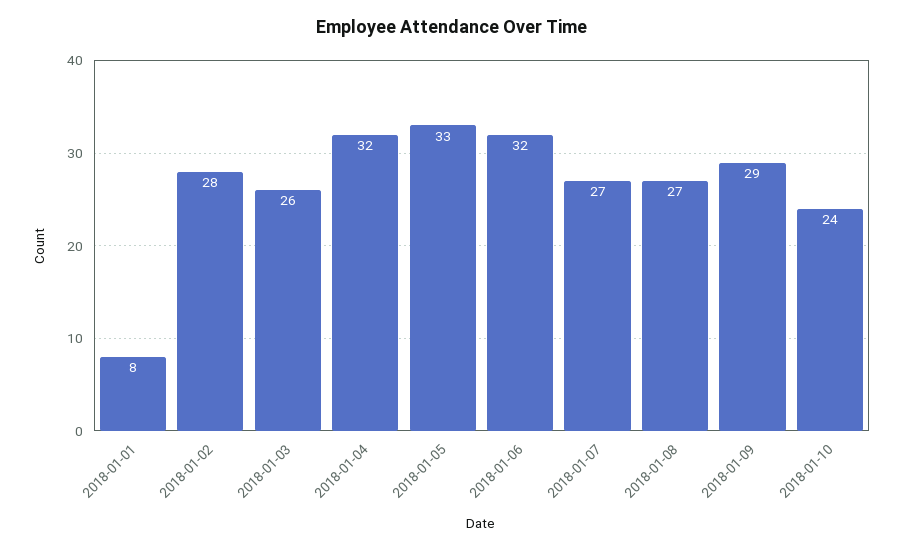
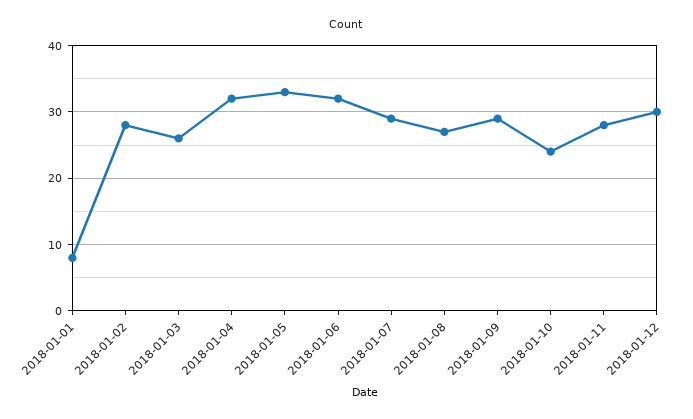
2018-01-07: 27 -> 29
2018-01-11: none -> 28
2018-01-12: none -> 30

